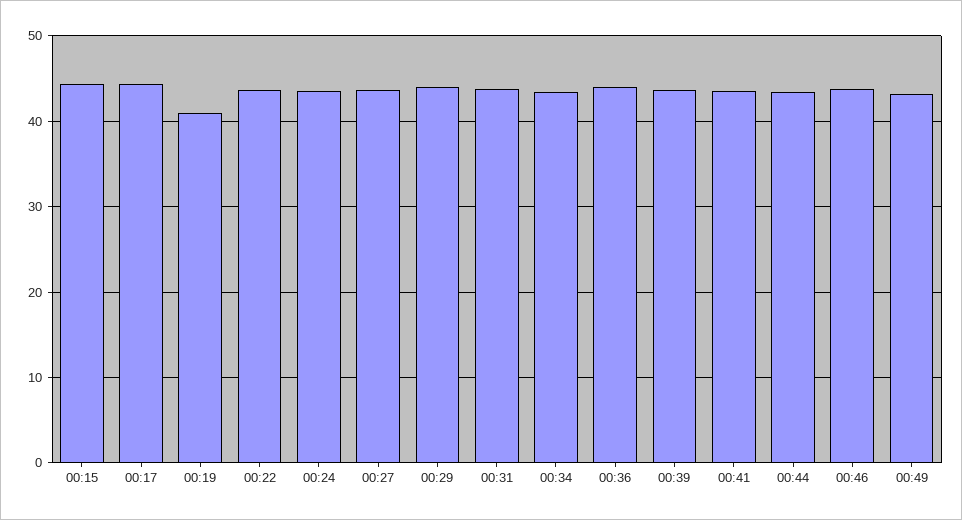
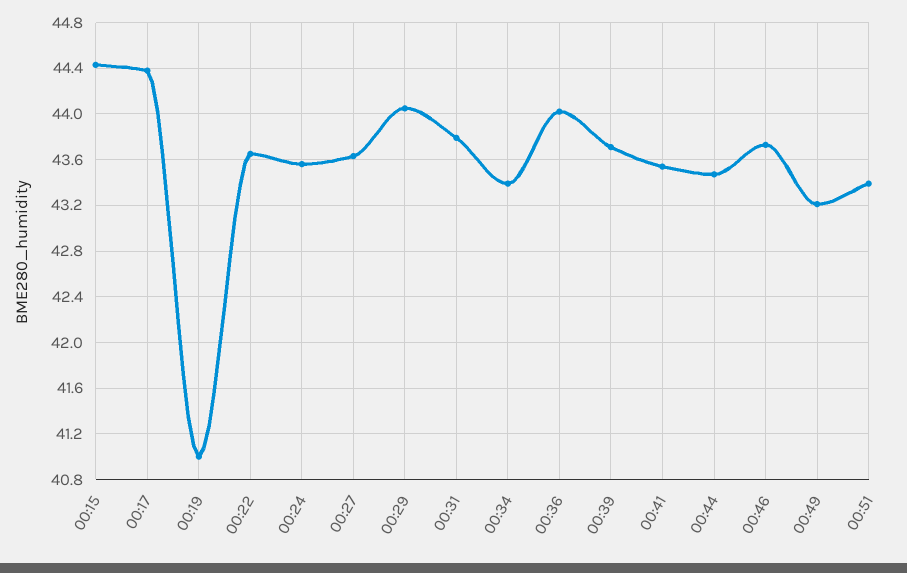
00:51: none -> 43.4

